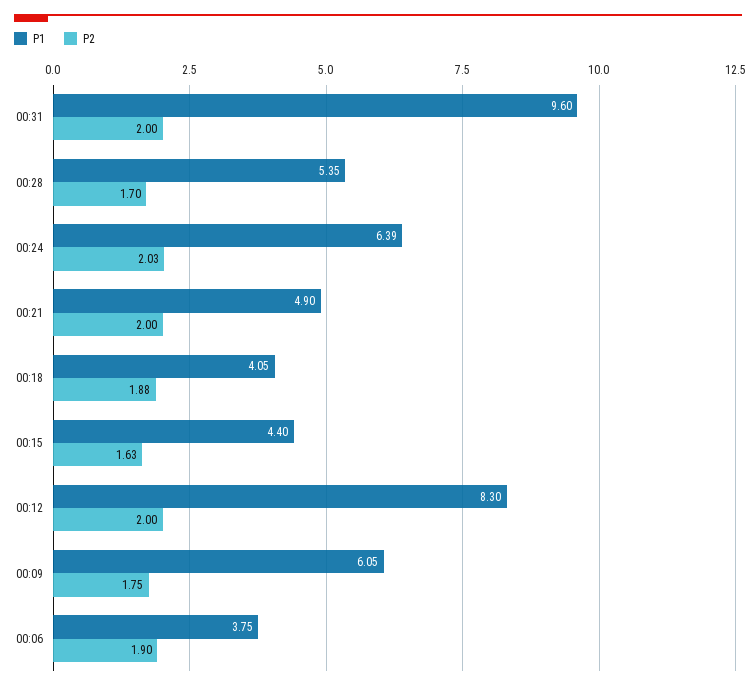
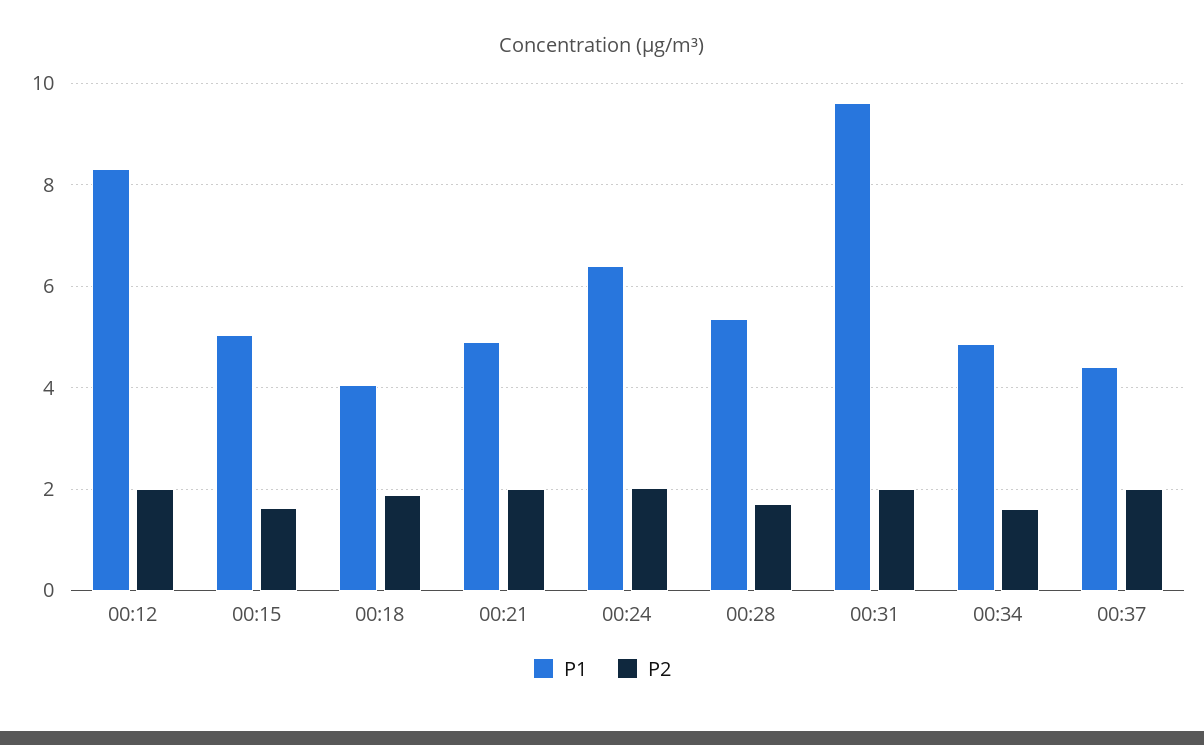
P1, 00:15: 4.4 -> 5
P1, 00:09: 6.05 -> none
P2, 00:09: 1.75 -> none
P1, 00:06: 3.75 -> none
P2, 00:06: 1.9 -> none
P1, 00:34: none -> 4.8
P2, 00:34: none -> 1.6
P1, 00:37: none -> 4.4
P2, 00:37: none -> 2

